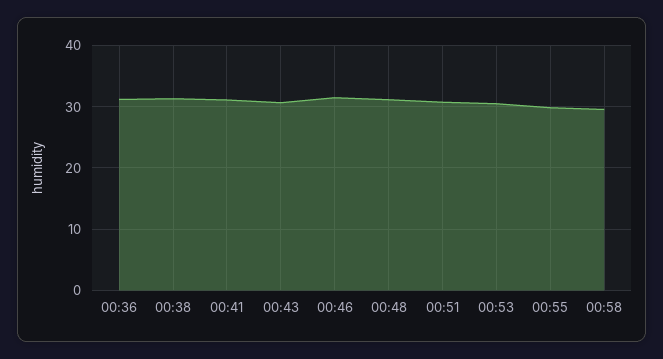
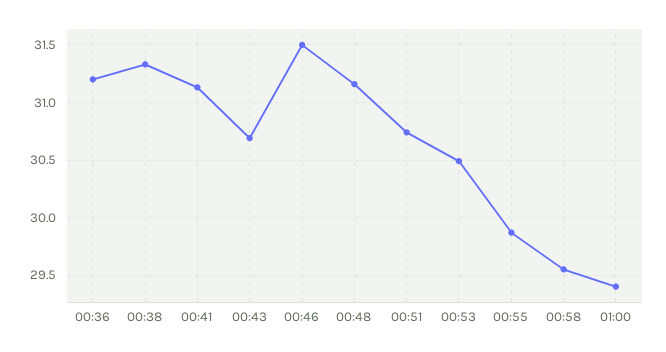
01:00: none -> 29.4

